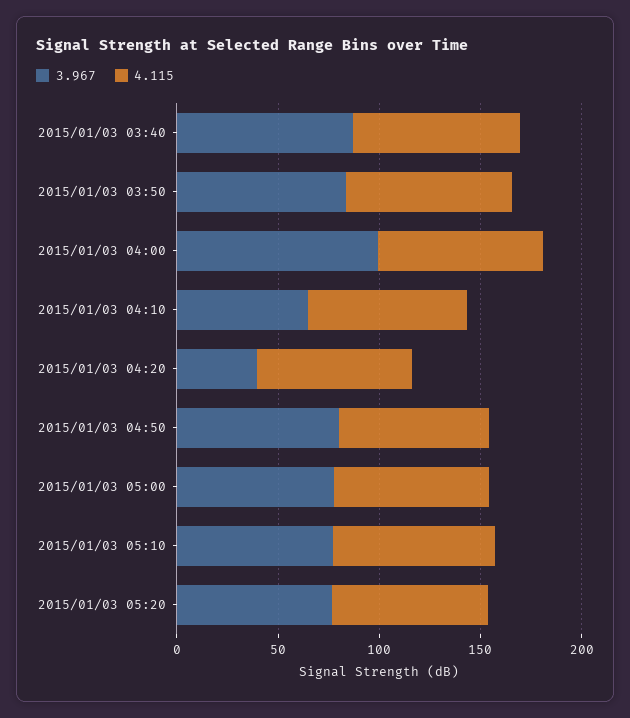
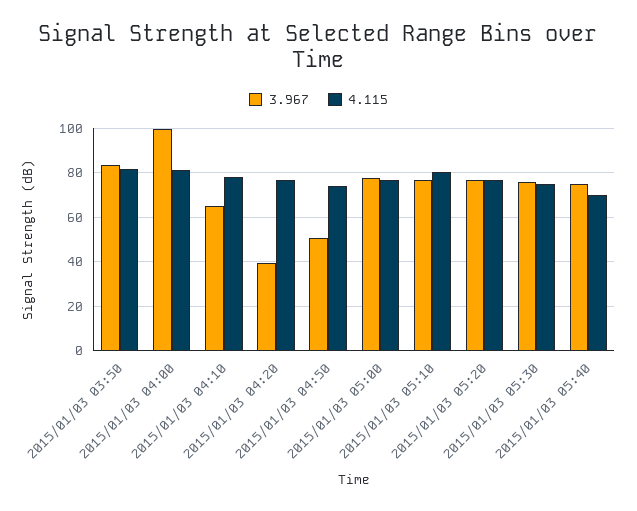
3.967, 2015/01/03 03:40: 90 -> none
4.115, 2015/01/03 03:40: 80 -> none
3.967, 2015/01/03 04:50: 80 -> 50
3.967, 2015/01/03 05:30: none -> 75
4.115, 2015/01/03 05:30: none -> 75
3.967, 2015/01/03 05:40: none -> 75
4.115, 2015/01/03 05:40: none -> 70

